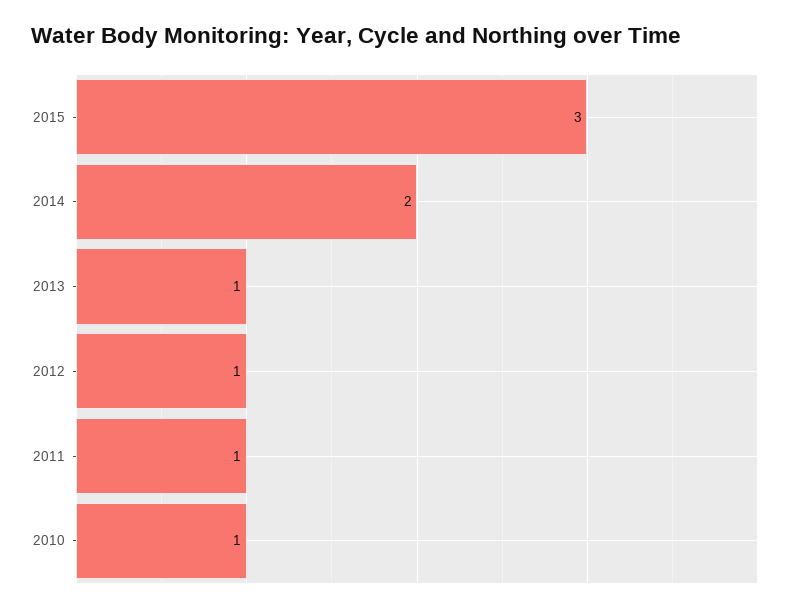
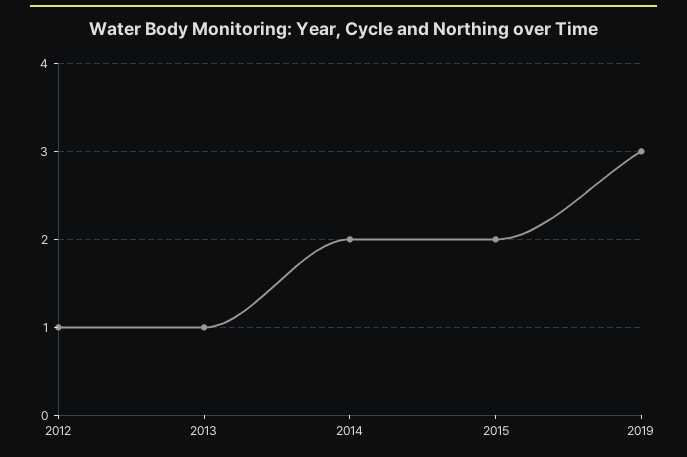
2015: 3 -> 2
2011: 1 -> none
2010: 1 -> none
2019: none -> 3

